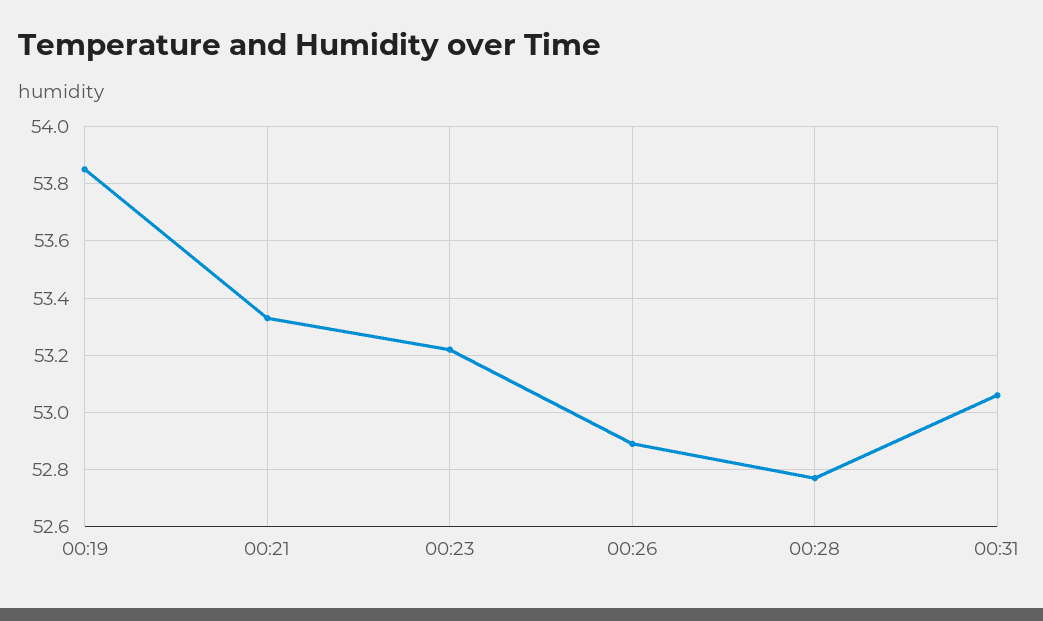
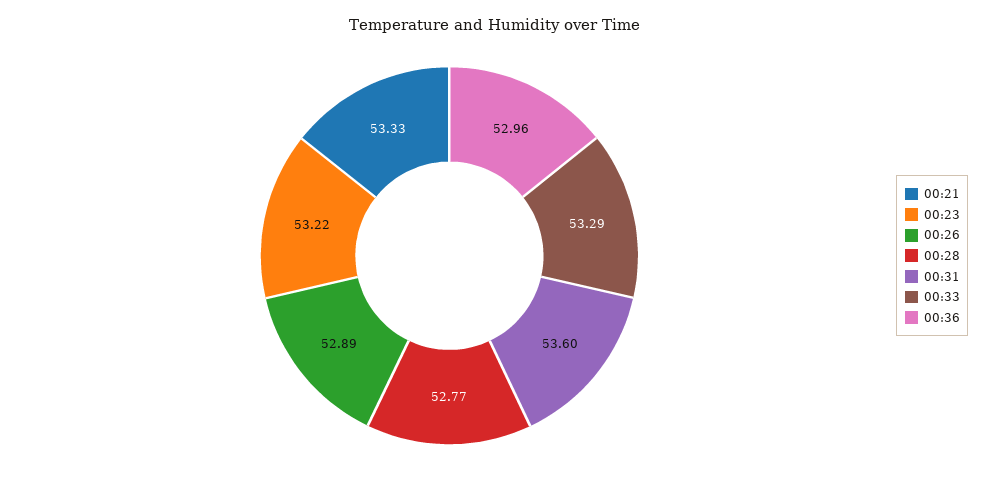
00:19: 53.85 -> none
00:31: 53.05 -> 53.6
00:33: none -> 53.29
00:36: none -> 52.96

